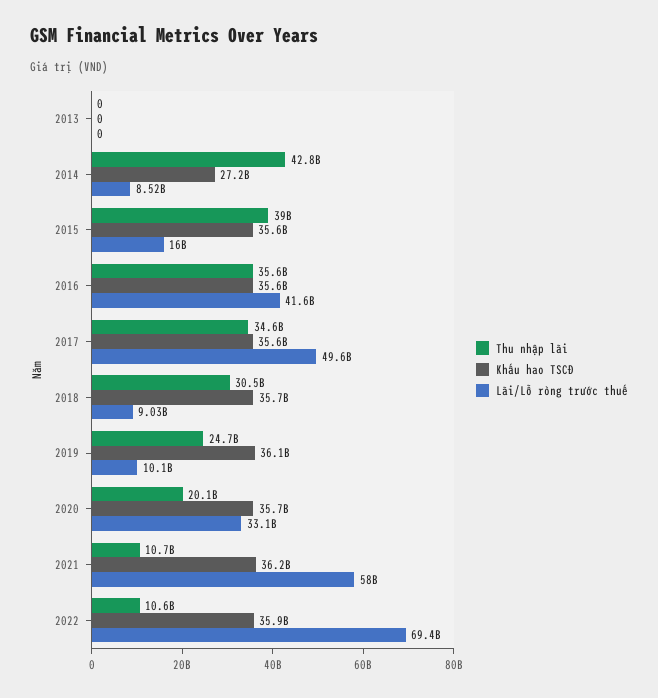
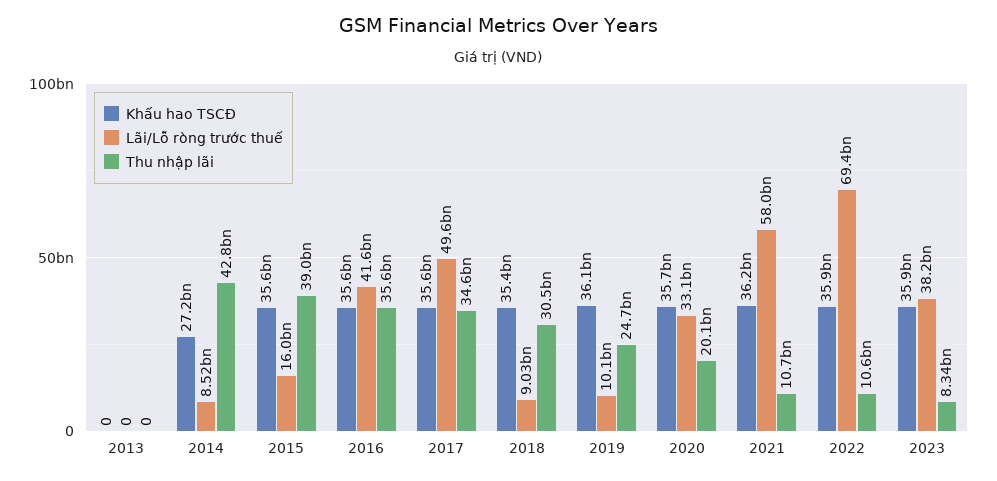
Khấu hao TSCĐ, 2018: 35700000000 -> 35400000000
Khấu hao TSCĐ, 2023: none -> 35900000000
Lãi/Lỗ ròng trước thuế, 2023: none -> 38200000000
Thu nhập lãi, 2023: none -> 8340000000

